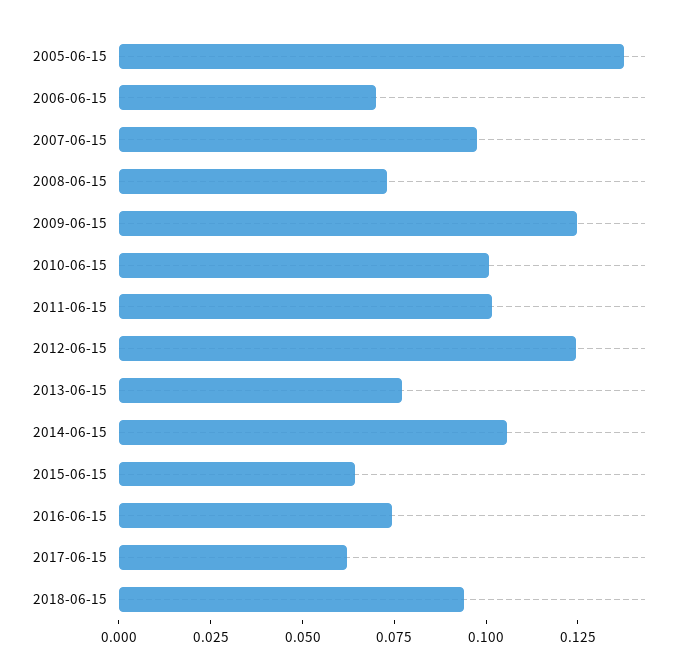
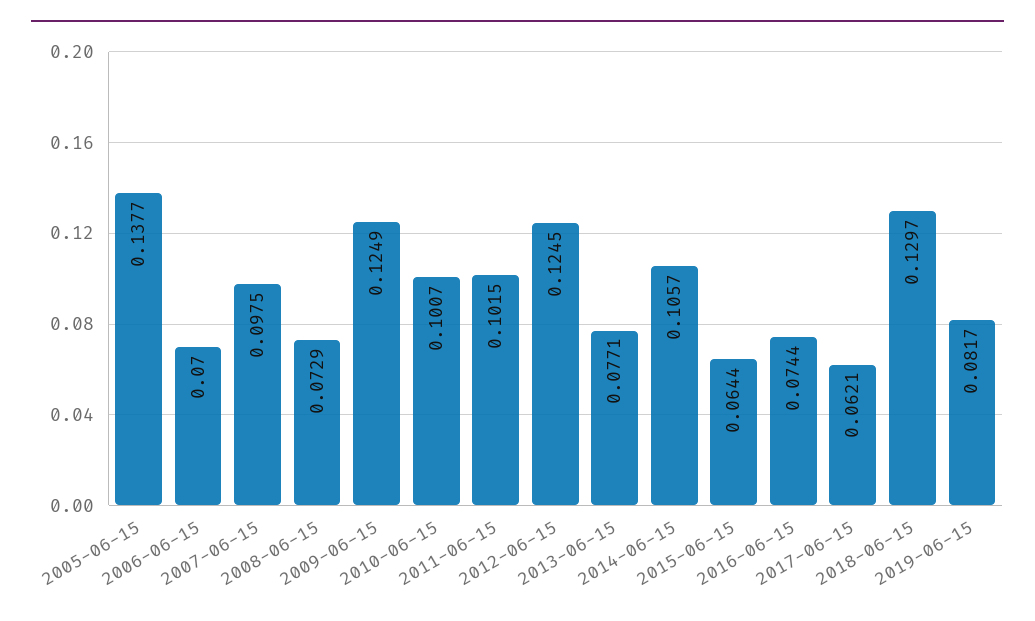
2018-06-15: 0.095 -> 0.1297
2019-06-15: none -> 0.0817

